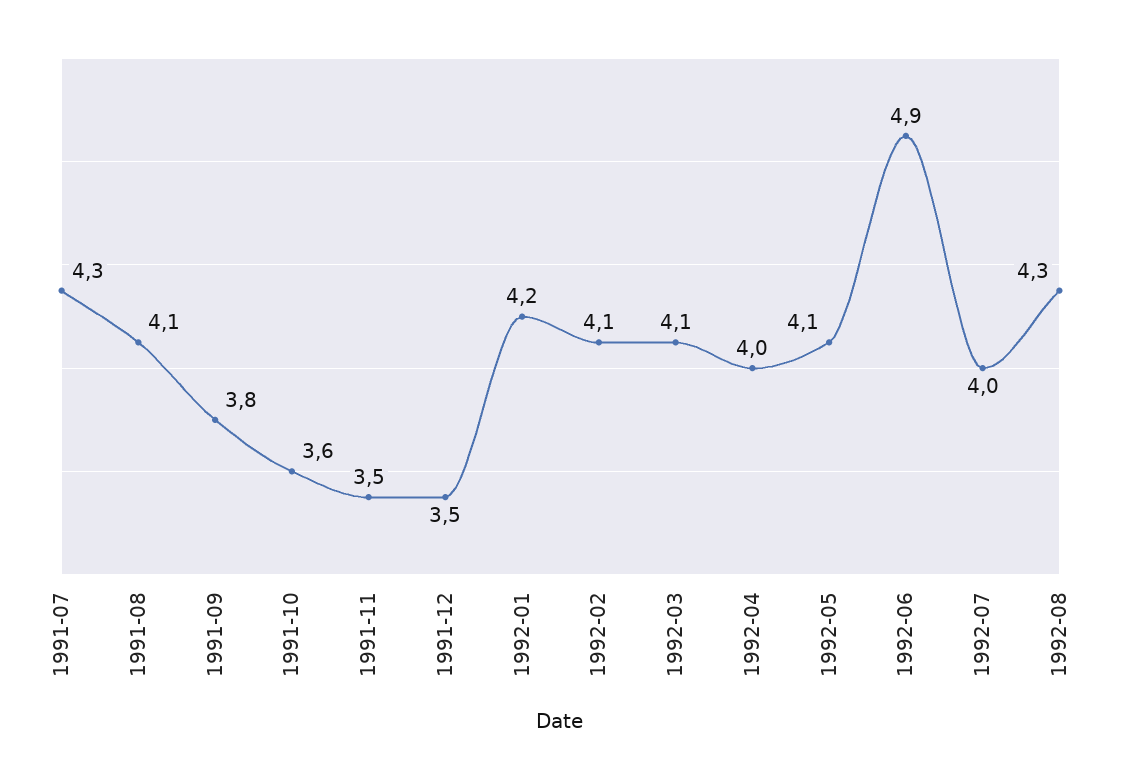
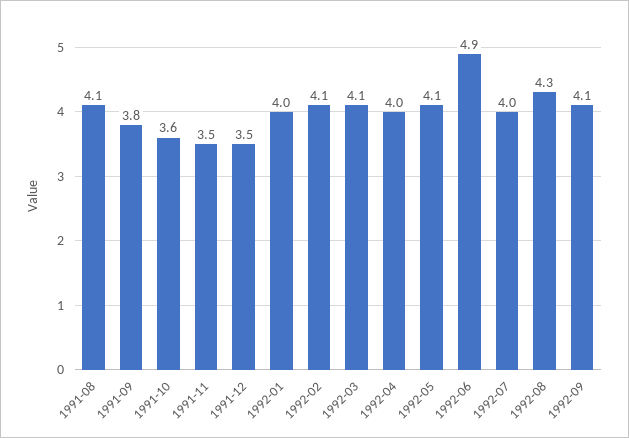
1991-07: 4.3 -> none
1992-01: 4.2 -> 4
1992-09: none -> 4.1

